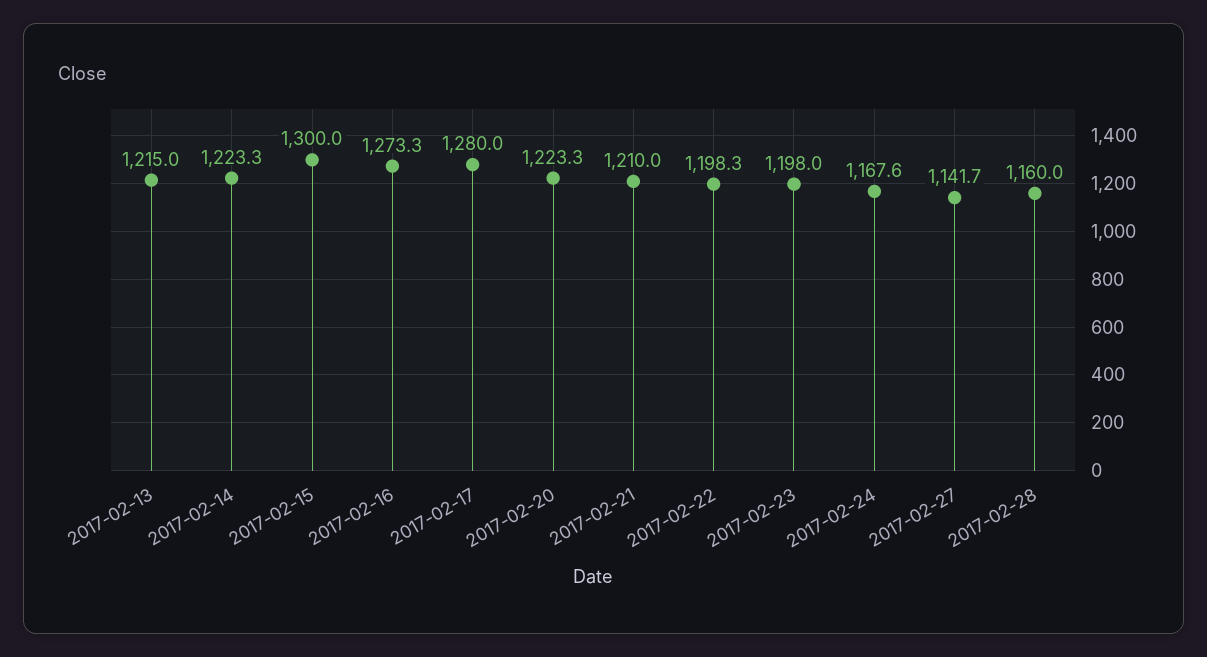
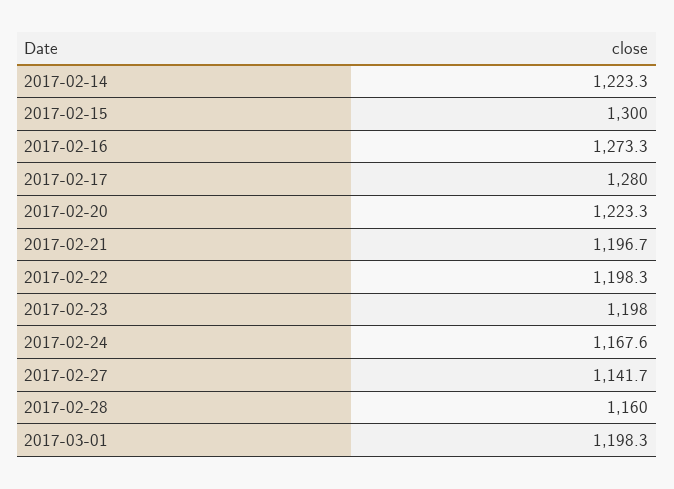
2017-02-13: 1215 -> none
2017-02-21: 1210 -> 1196.7
2017-03-01: none -> 1198.3

